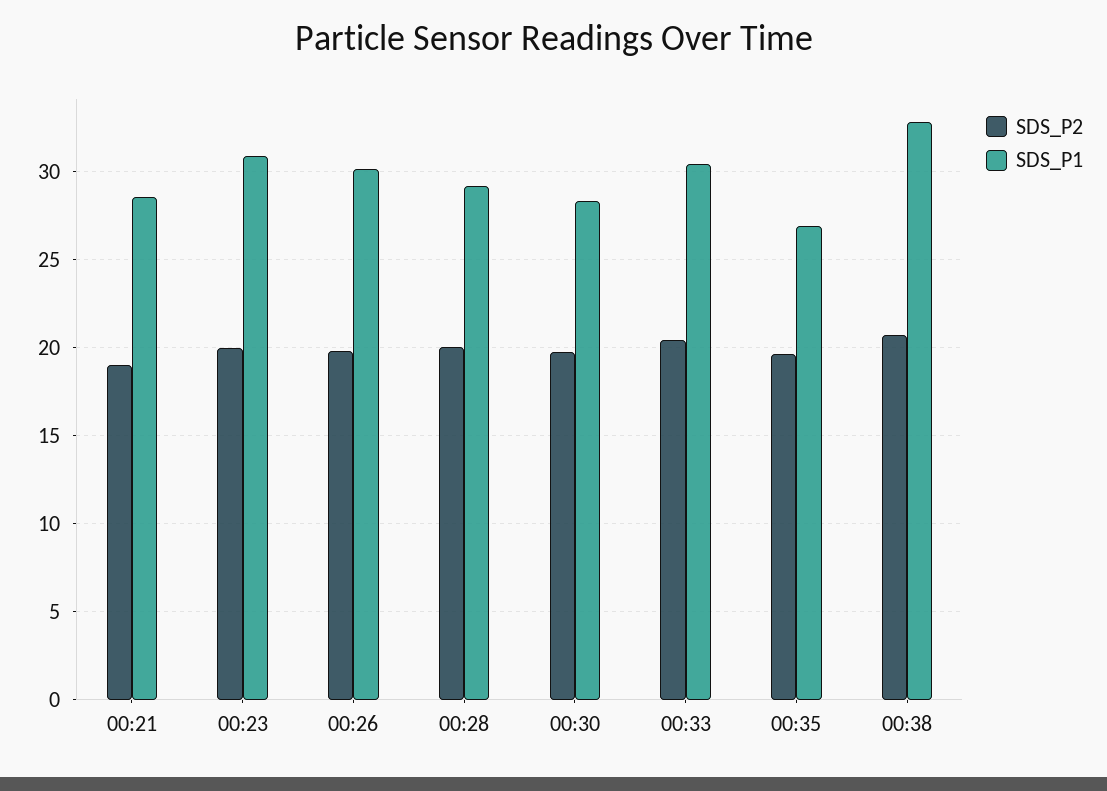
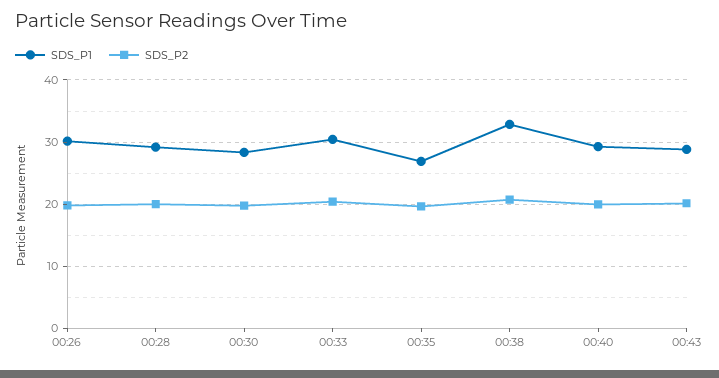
SDS_P2, 00:21: 19 -> none
SDS_P1, 00:21: 28.5 -> none
SDS_P2, 00:23: 20 -> none
SDS_P1, 00:23: 31 -> none
SDS_P1, 00:40: none -> 29
SDS_P2, 00:40: none -> 20
SDS_P1, 00:43: none -> 29
SDS_P2, 00:43: none -> 20

